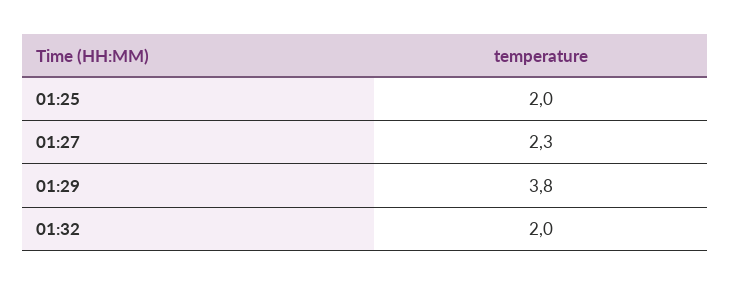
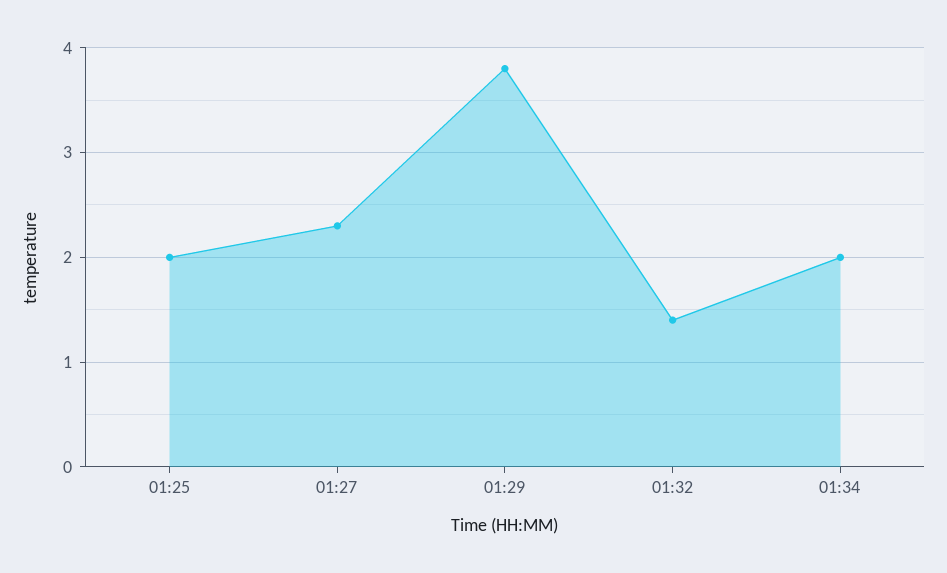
01:32: 2 -> 1.4
01:34: none -> 2

